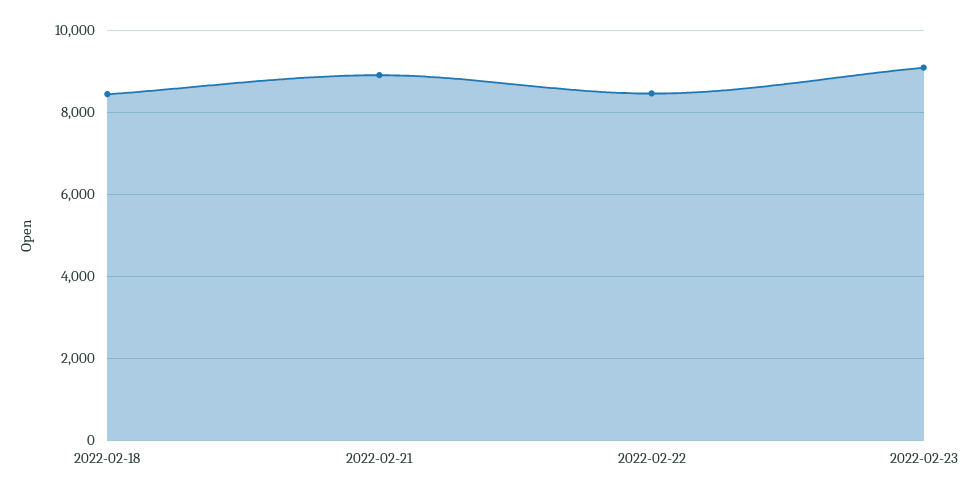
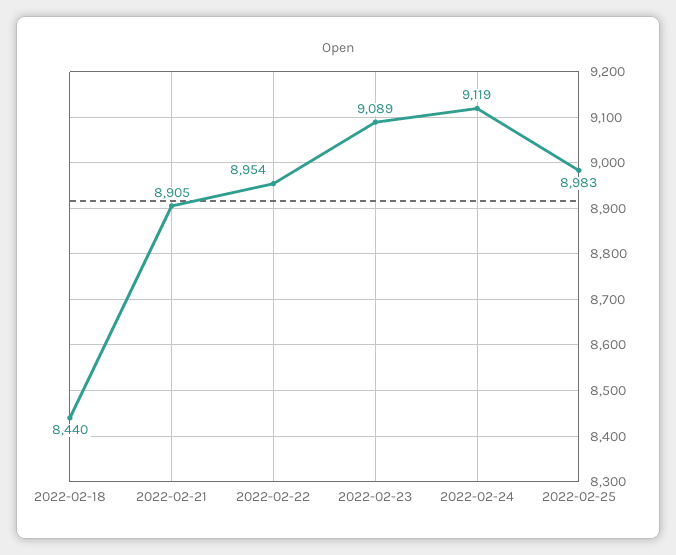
2022-02-22: 8400 -> 8954
2022-02-24: none -> 9119
2022-02-25: none -> 8983

